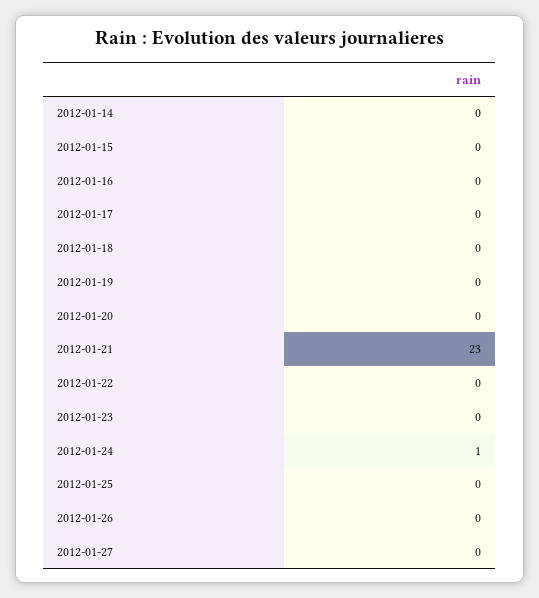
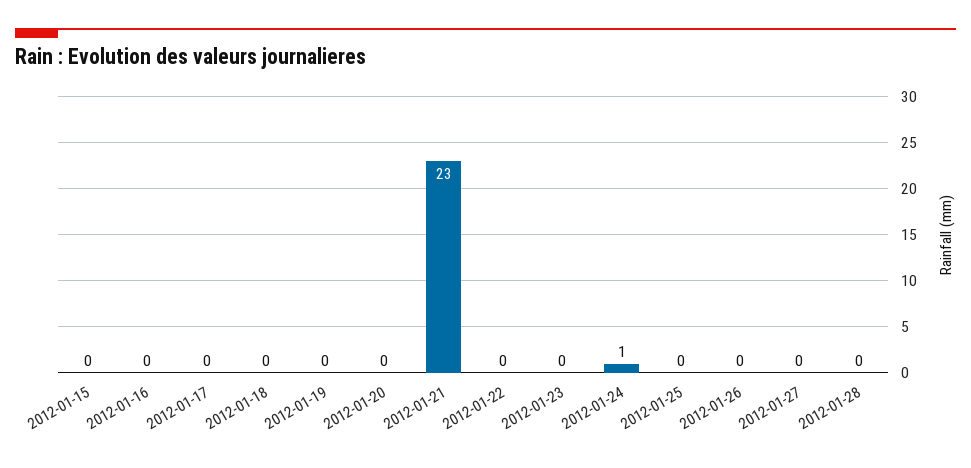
2012-01-14: 0 -> none
2012-01-28: none -> 0

